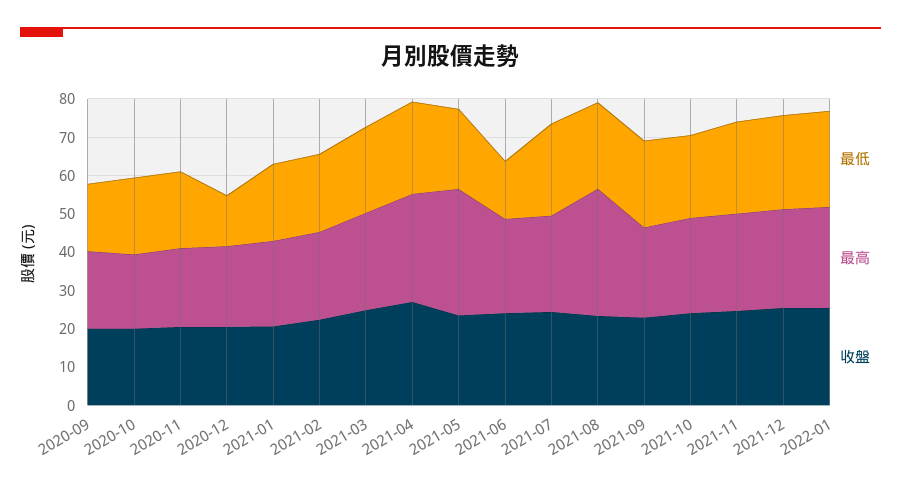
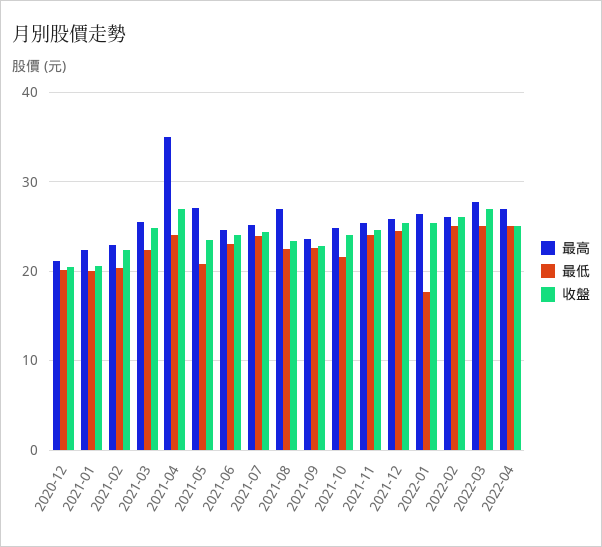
最低, 2020-09: 17.5 -> none
最高, 2020-09: 20 -> none
收盤, 2020-09: 20 -> none
最低, 2020-10: 20 -> none
最高, 2020-10: 20 -> none
收盤, 2020-10: 20 -> none
最低, 2020-11: 20 -> none
最高, 2020-11: 20 -> none
收盤, 2020-11: 20 -> none
最低, 2020-12: 12.5 -> 20
最高, 2021-04: 27.5 -> 35
最高, 2021-05: 32.5 -> 27
最低, 2021-06: 15 -> 23
最高, 2021-08: 32.5 -> 27
最低, 2022-01: 25 -> 18
最高, 2022-02: none -> 26
最低, 2022-02: none -> 25
收盤, 2022-02: none -> 26
最高, 2022-03: none -> 28
最低, 2022-03: none -> 25
收盤, 2022-03: none -> 27
最高, 2022-04: none -> 27
最低, 2022-04: none -> 25
收盤, 2022-04: none -> 25

